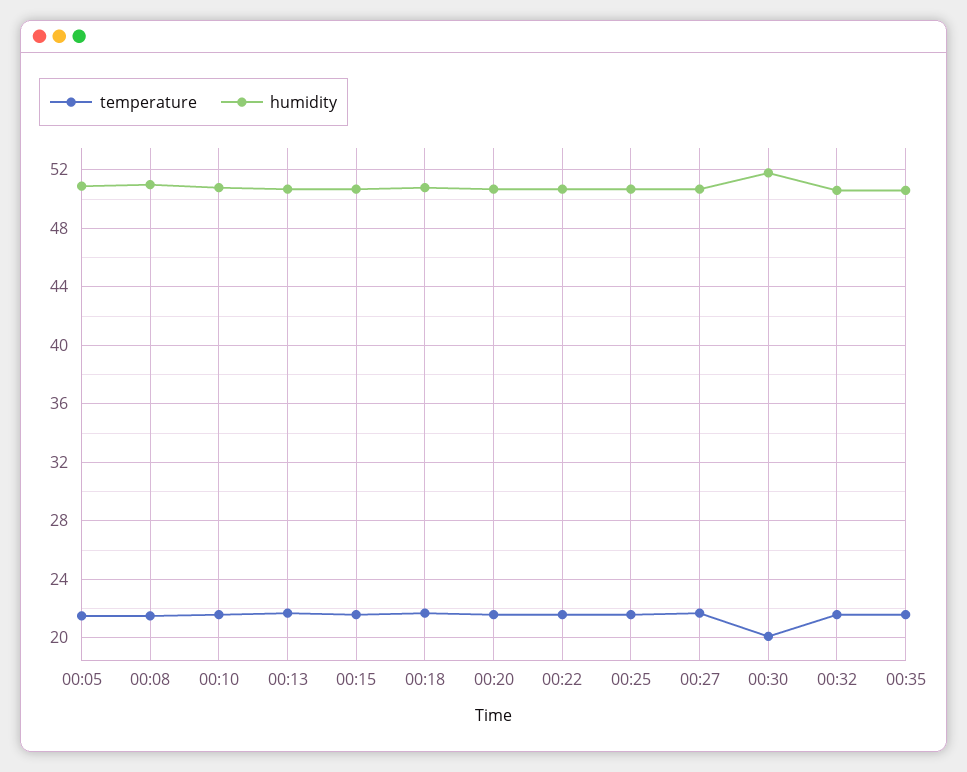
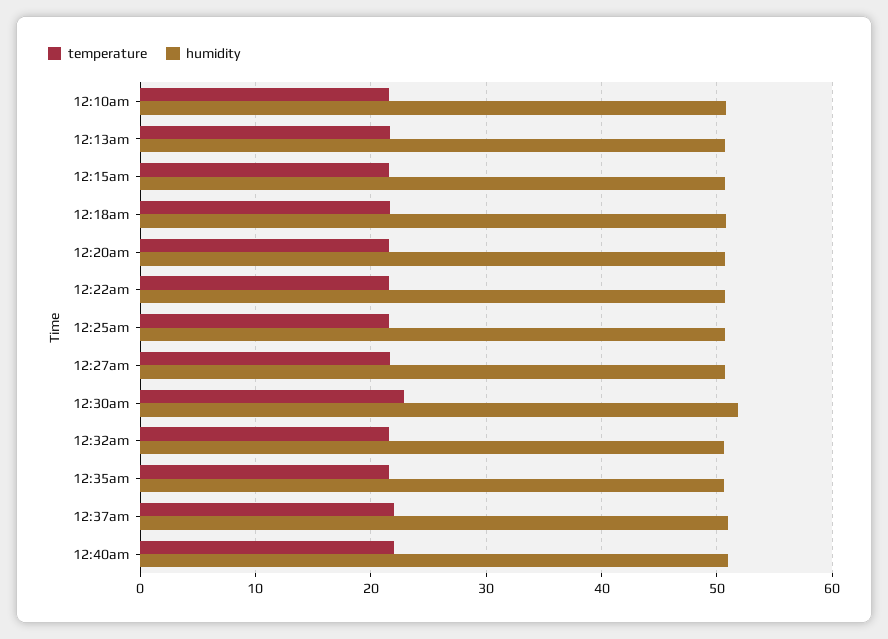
temperature, 00:05: 21.5 -> none
humidity, 00:05: 51 -> none
temperature, 00:08: 21.5 -> none
humidity, 00:08: 51 -> none
temperature, 00:30: 20 -> 23
temperature, 12:37am: none -> 22
humidity, 12:37am: none -> 51
temperature, 12:40am: none -> 22
humidity, 12:40am: none -> 51

